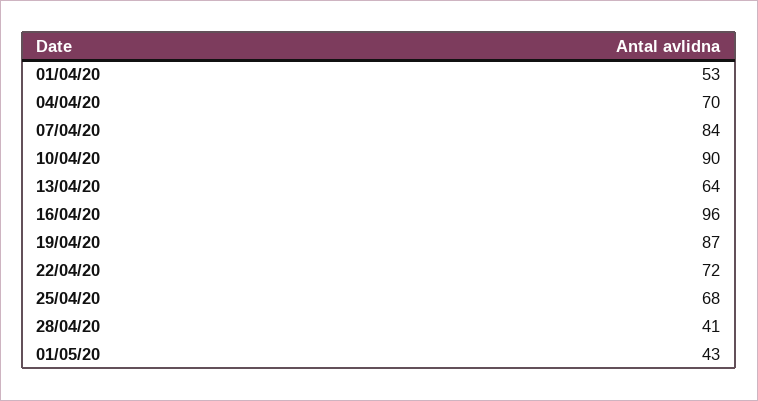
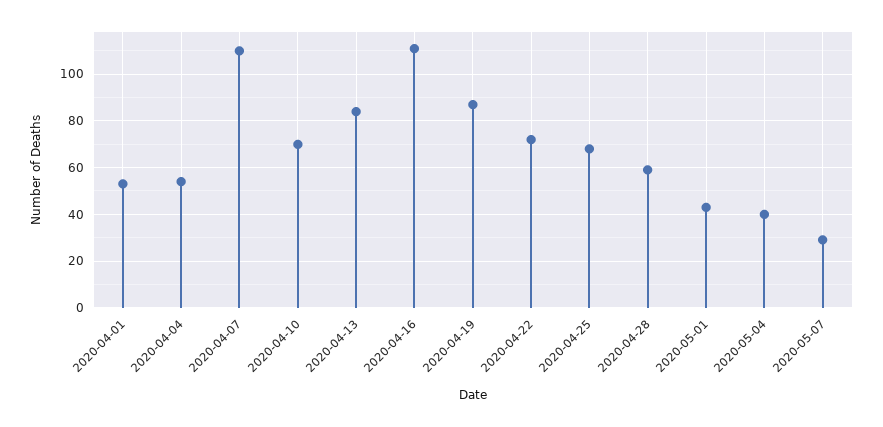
04/04/20: 70 -> 55
07/04/20: 84 -> 110
10/04/20: 90 -> 70
13/04/20: 64 -> 85
16/04/20: 96 -> 110
28/04/20: 41 -> 60
2020-05-04: none -> 40
2020-05-07: none -> 30

